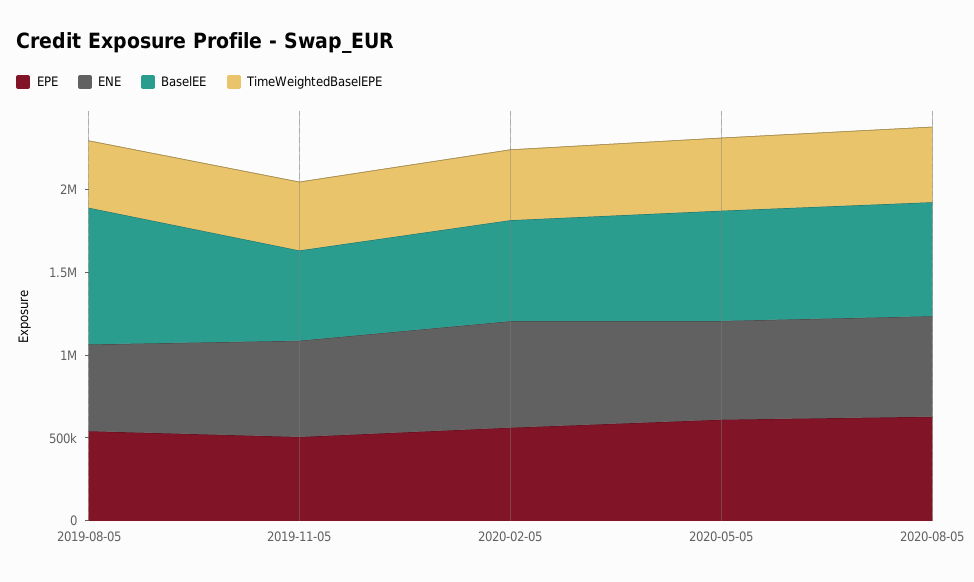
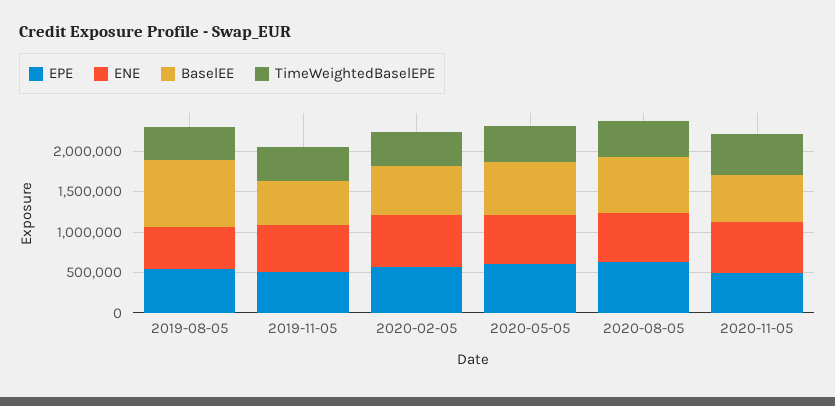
EPE, 2020-11-05: none -> 500000
ENE, 2020-11-05: none -> 600000
BaselEE, 2020-11-05: none -> 600000
TimeWeightedBaselEPE, 2020-11-05: none -> 500000

